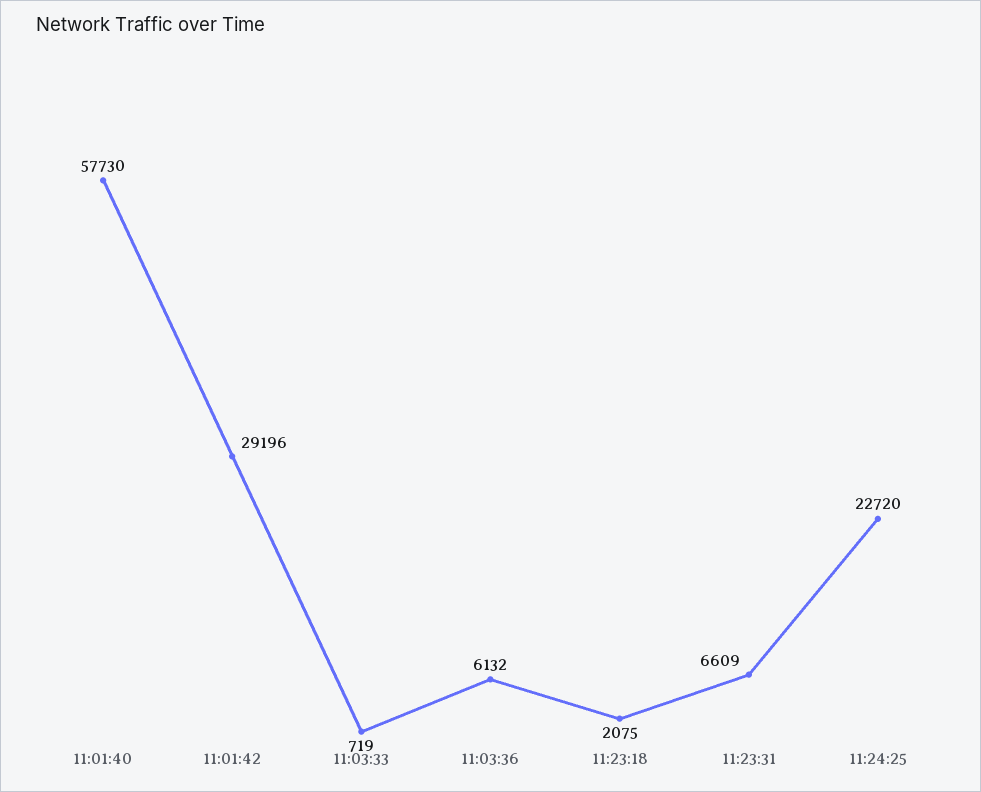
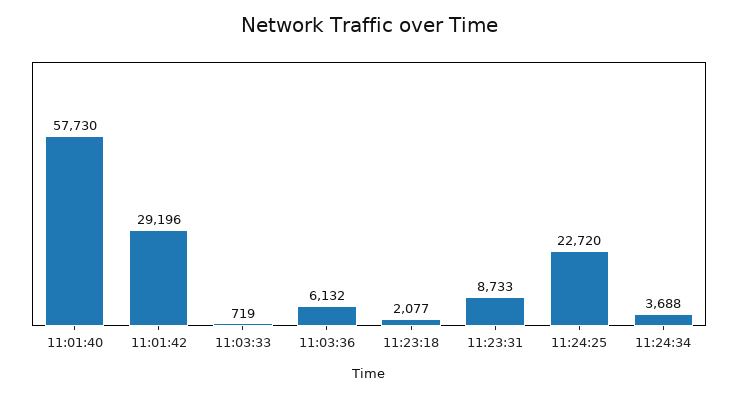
11:23:18: 2075 -> 2077
11:23:31: 6609 -> 8733
11:24:34: none -> 3688

